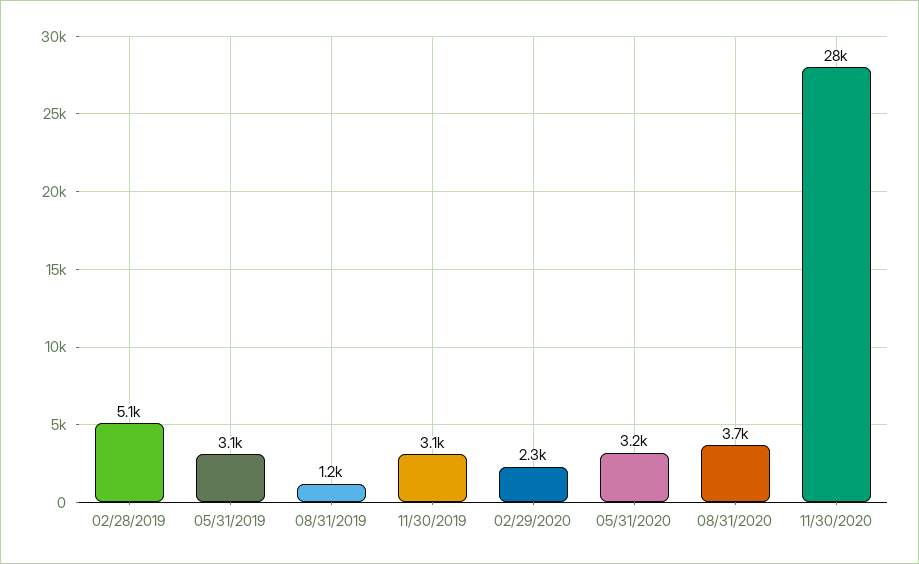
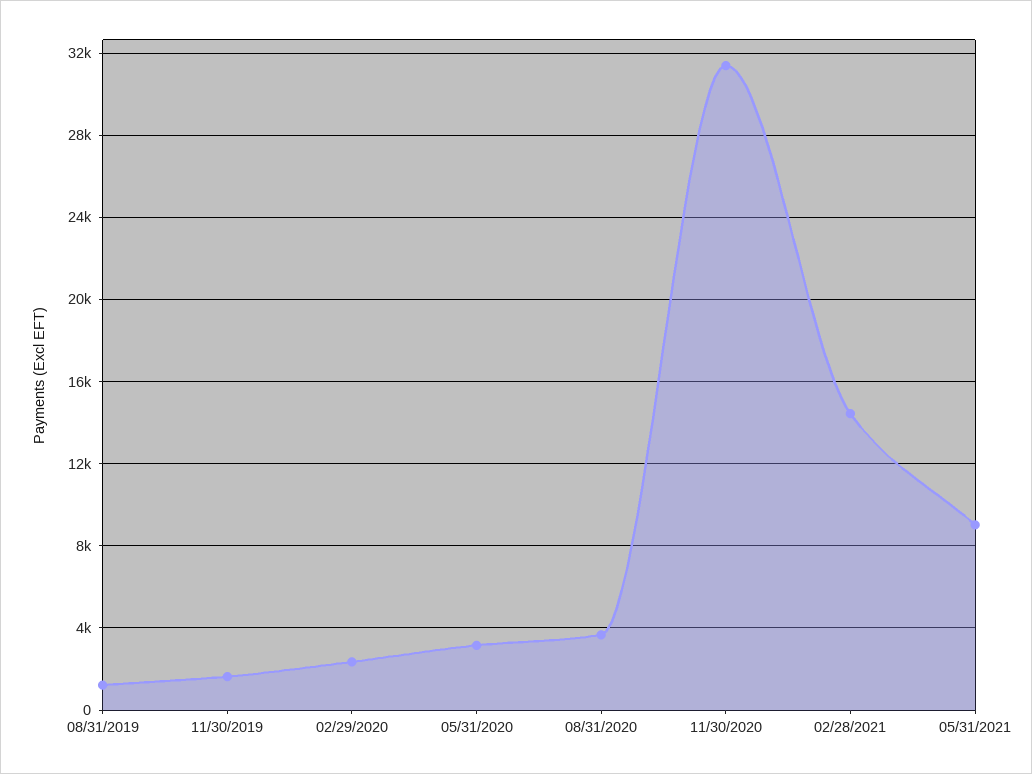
02/28/2019: 5100 -> none
05/31/2019: 3100 -> none
11/30/2019: 3100 -> 1500
11/30/2020: 28000 -> 31500
02/28/2021: none -> 14500
05/31/2021: none -> 9000

